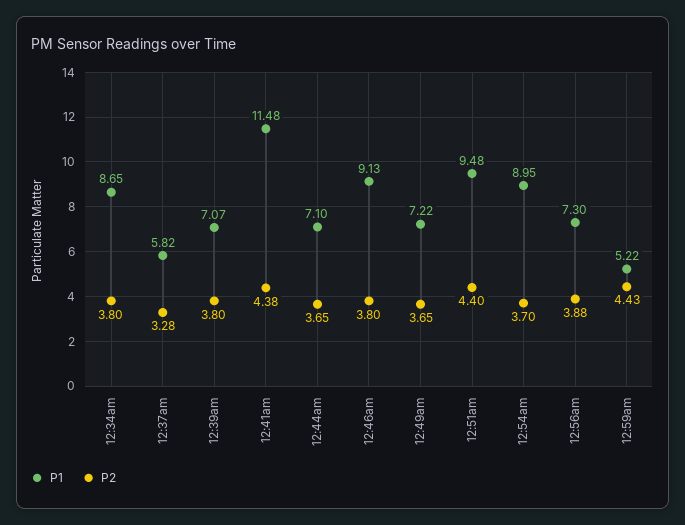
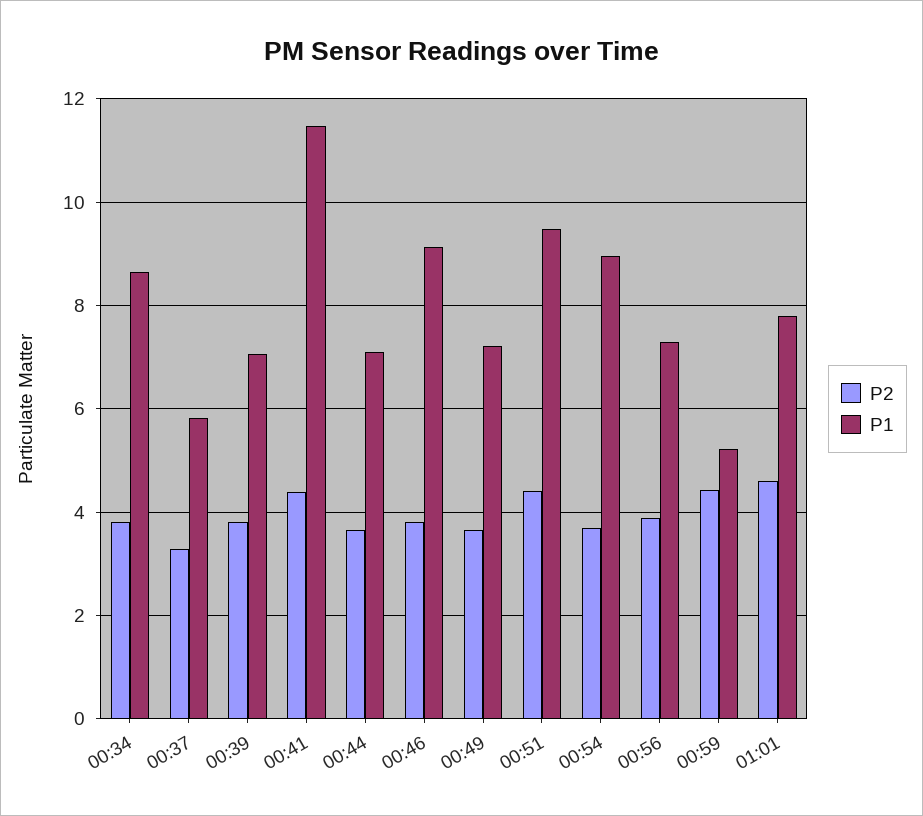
P2, 01:01: none -> 4.6
P1, 01:01: none -> 7.8

